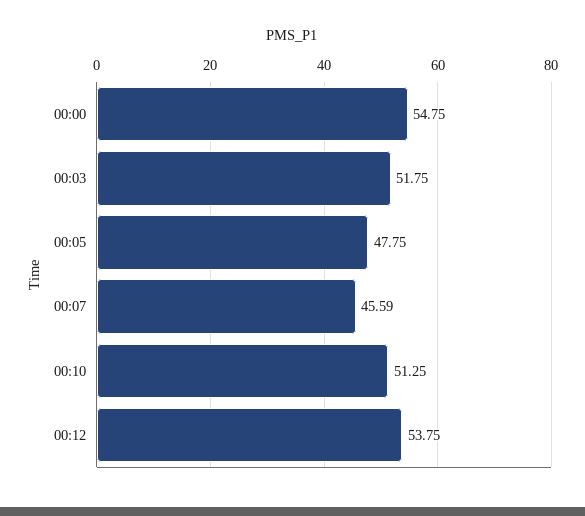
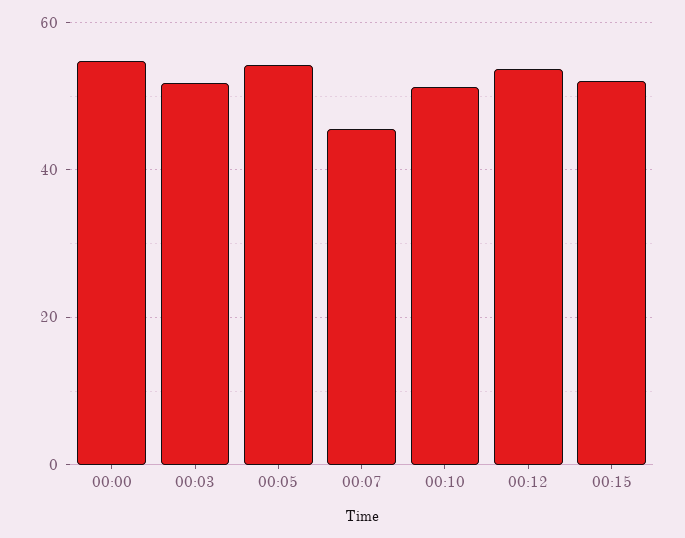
00:05: 47.75 -> 54
00:15: none -> 52

